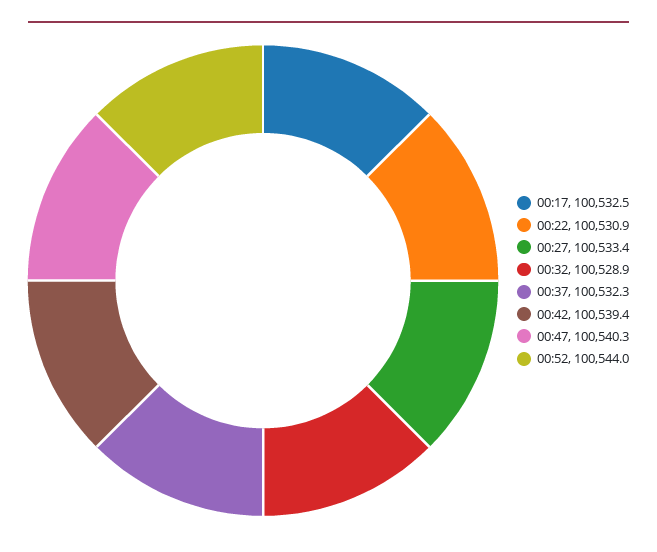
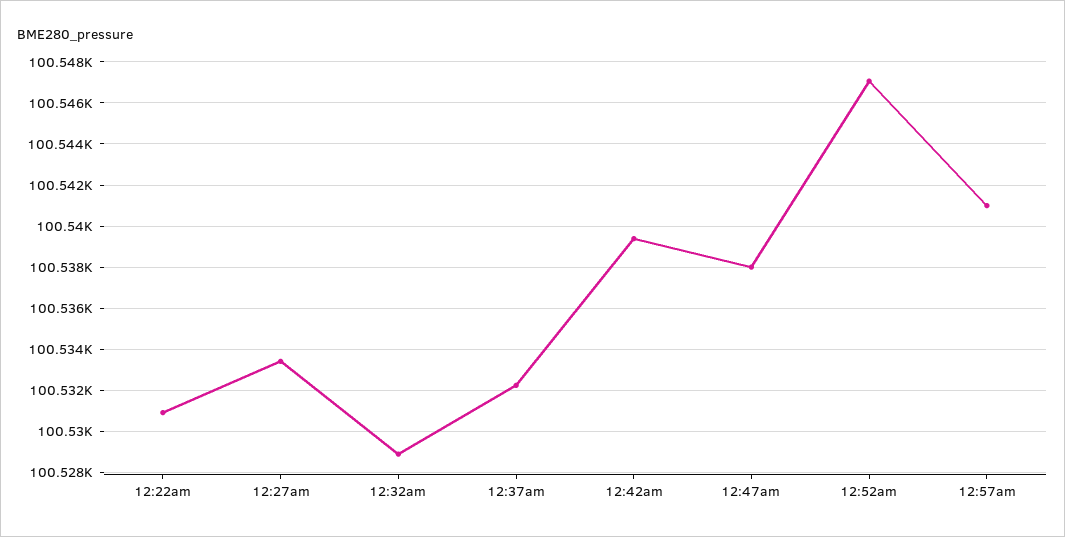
00:17: 100532.5 -> none
00:47: 100540.3 -> 100538
00:52: 100544 -> 100547
12:57am: none -> 100541

